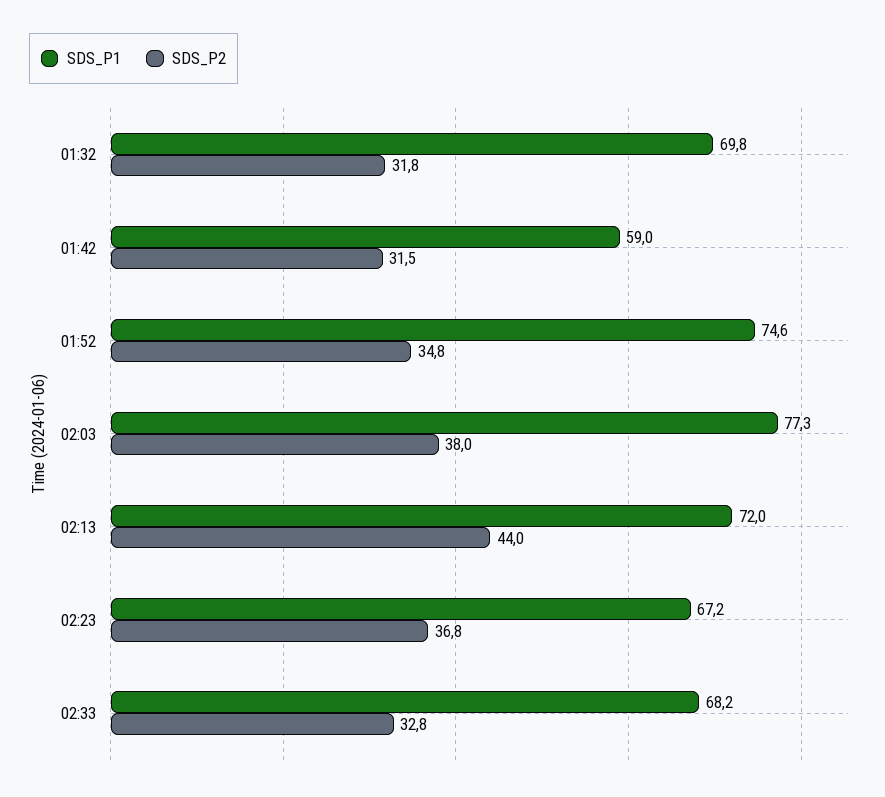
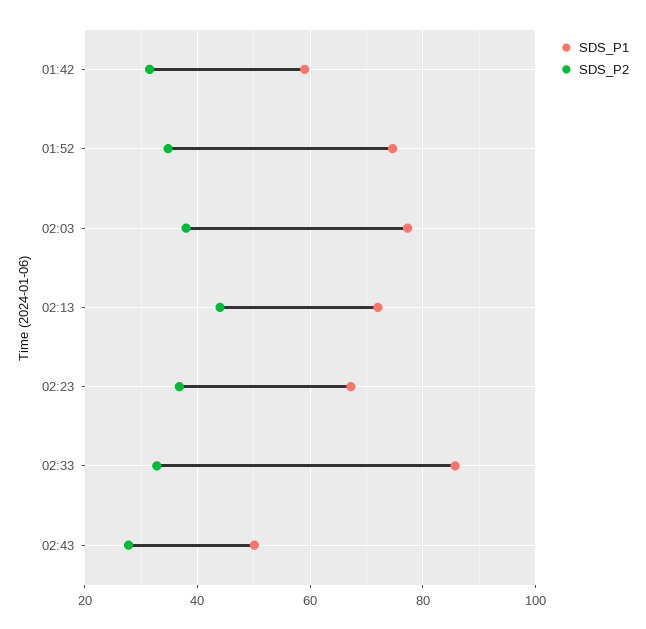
SDS_P1, 01:32: 69.8 -> none
SDS_P2, 01:32: 31.8 -> none
SDS_P1, 02:33: 68.2 -> 86
SDS_P1, 02:43: none -> 50
SDS_P2, 02:43: none -> 28

